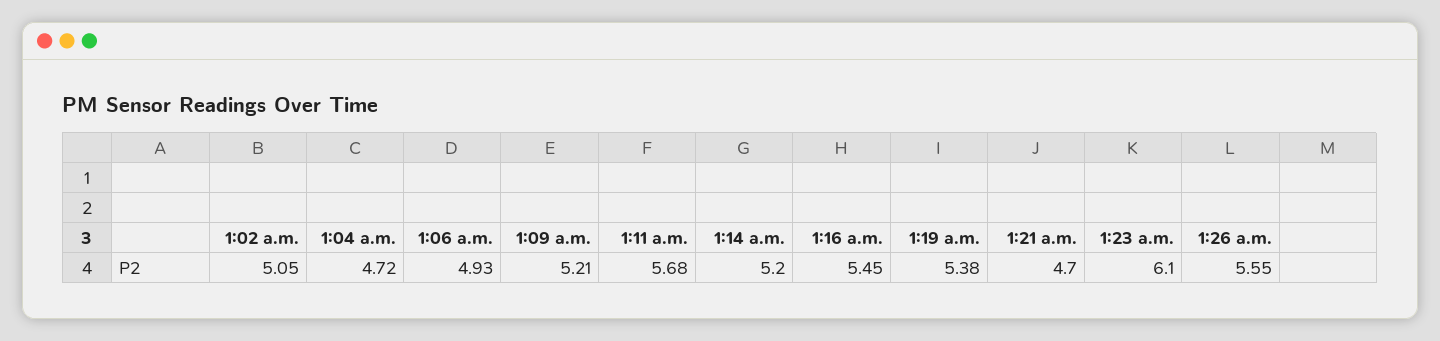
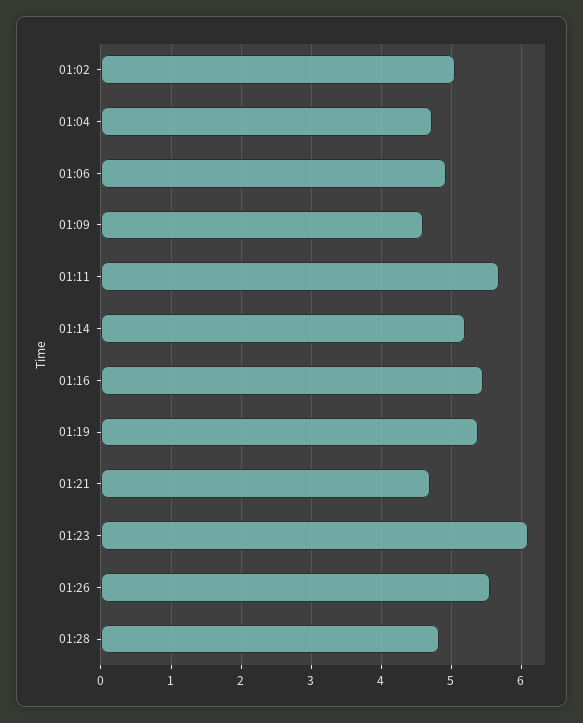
1:09 a.m.: 5.21 -> 4.6
01:28: none -> 4.8

